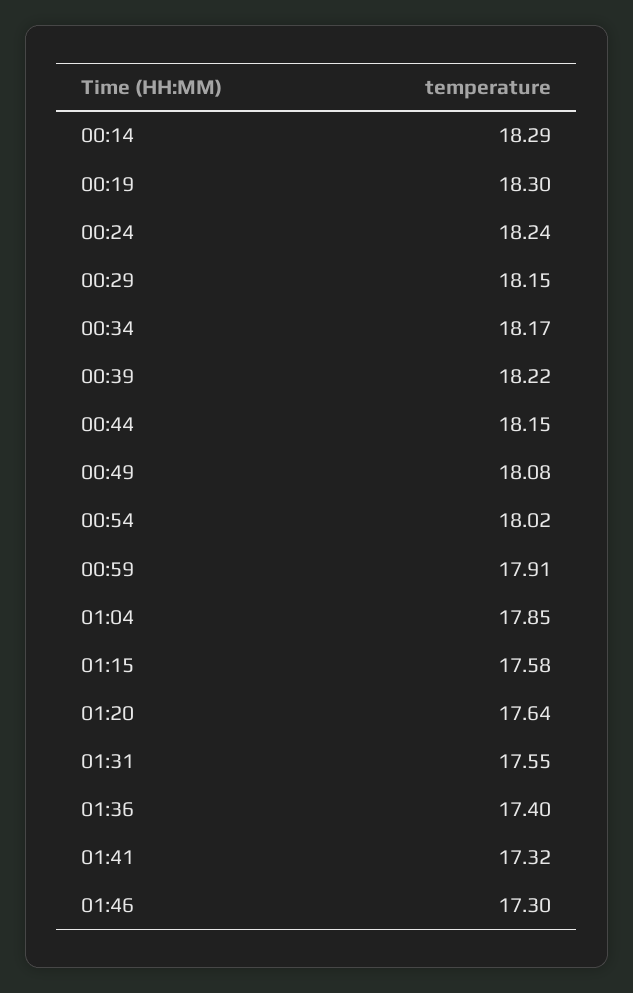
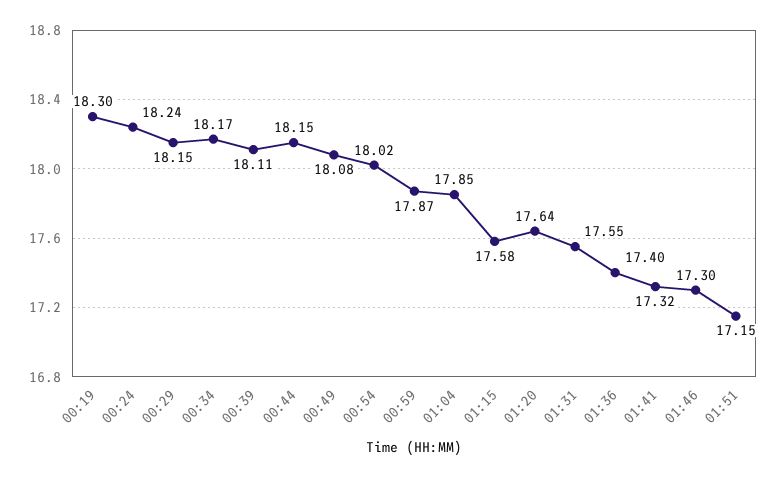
00:14: 18.29 -> none
00:39: 18.22 -> 18.11
00:59: 17.91 -> 17.87
01:51: none -> 17.15

